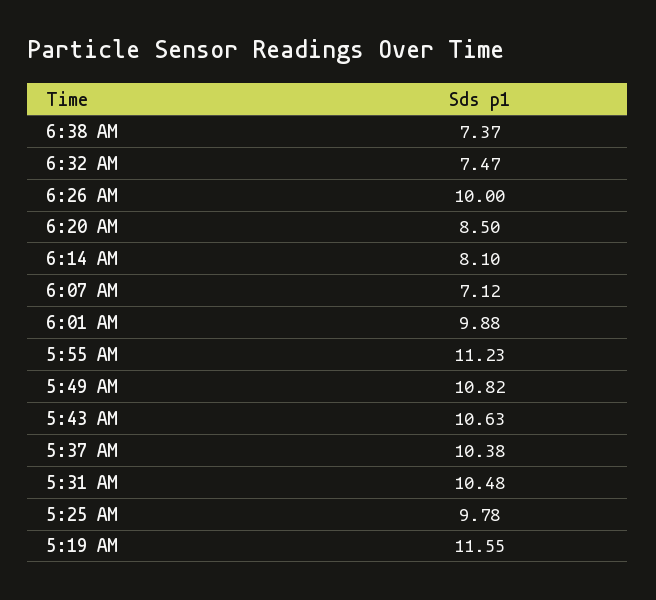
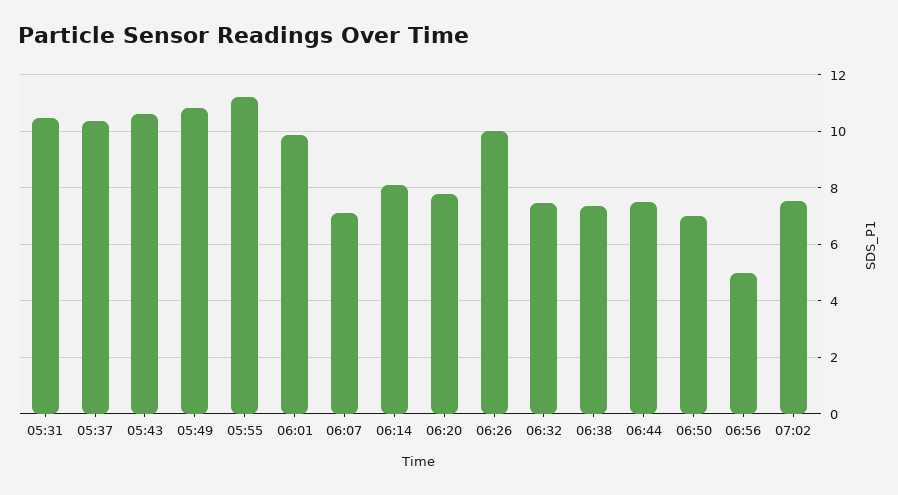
6:20 AM: 8.5 -> 7.75
5:25 AM: 9.78 -> none
5:19 AM: 11.55 -> none
06:44: none -> 7.5
06:50: none -> 7
06:56: none -> 5
07:02: none -> 7.5

